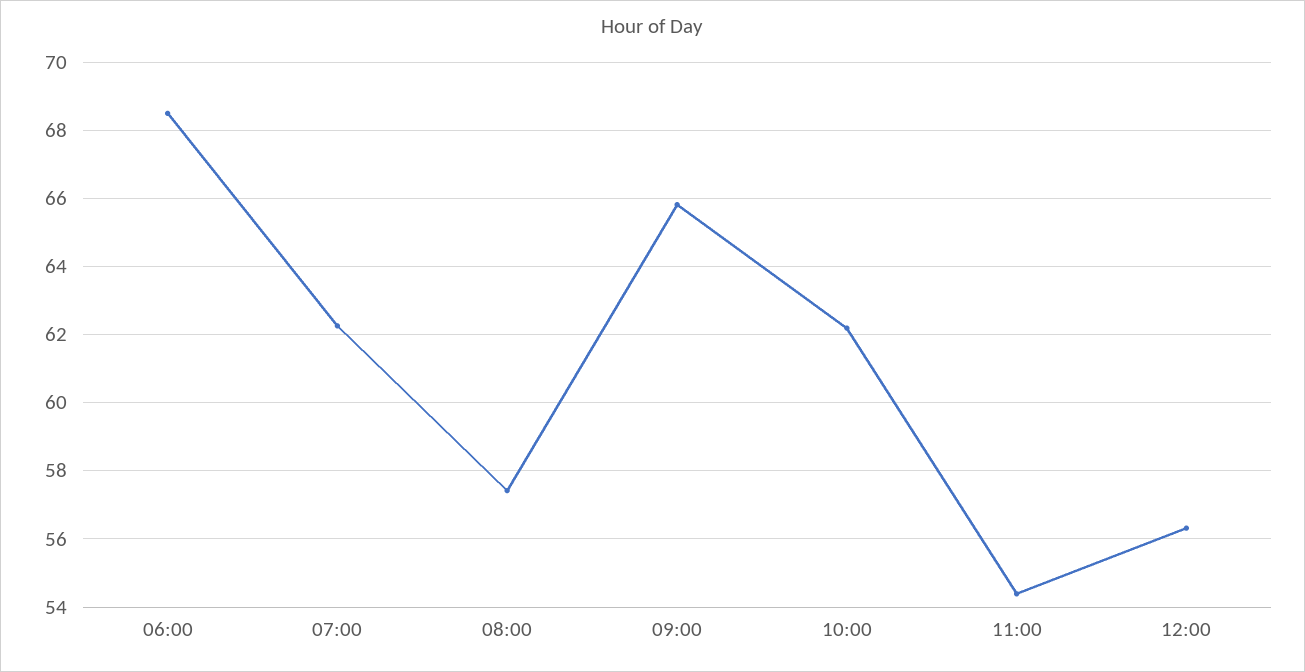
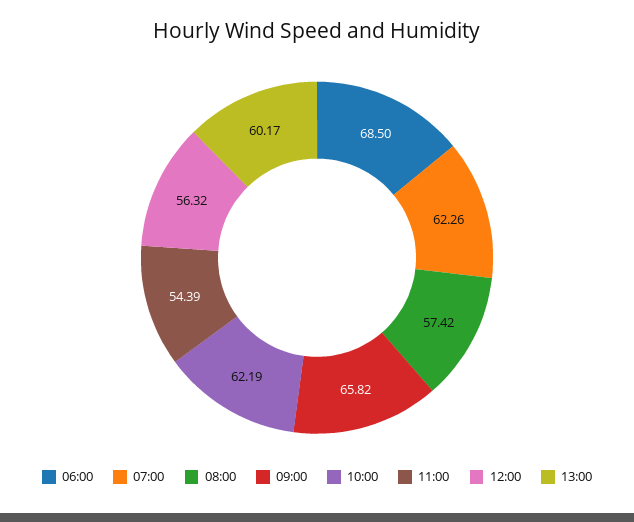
13:00: none -> 60.17

